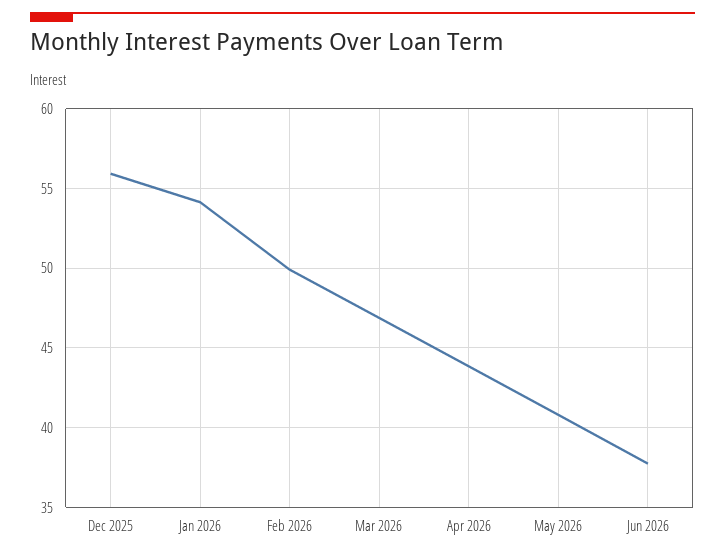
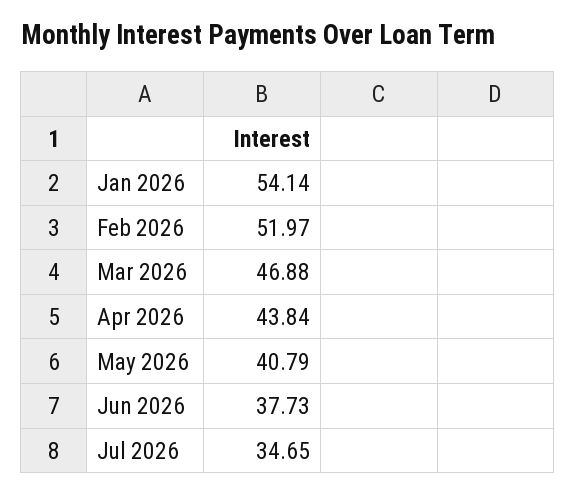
Dec 2025: 56 -> none
Feb 2026: 50 -> 51.97
Jul 2026: none -> 34.65

